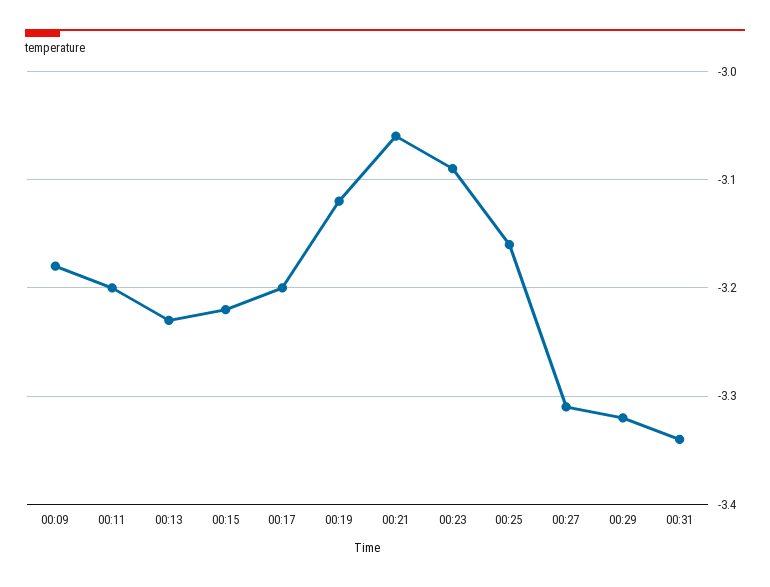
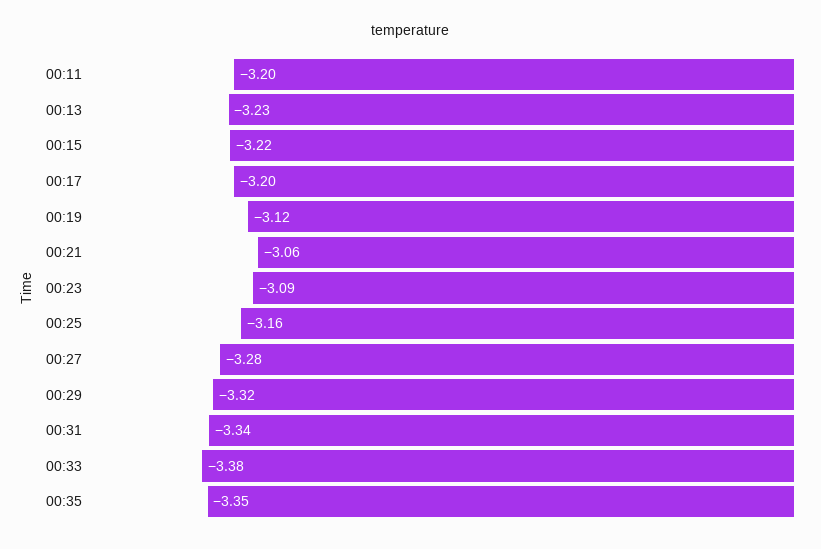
00:09: -3.18 -> none
00:27: -3.31 -> -3.28
00:33: none -> -3.38
00:35: none -> -3.35

